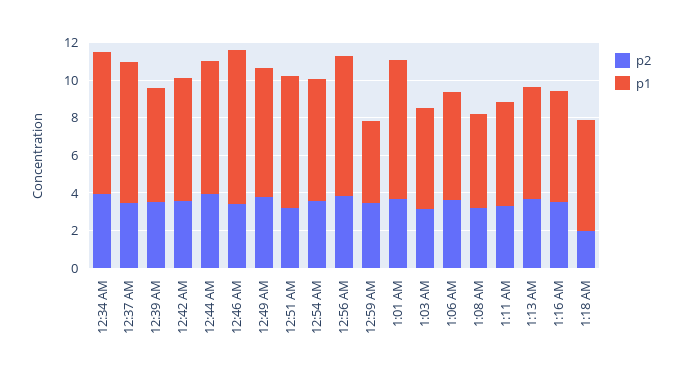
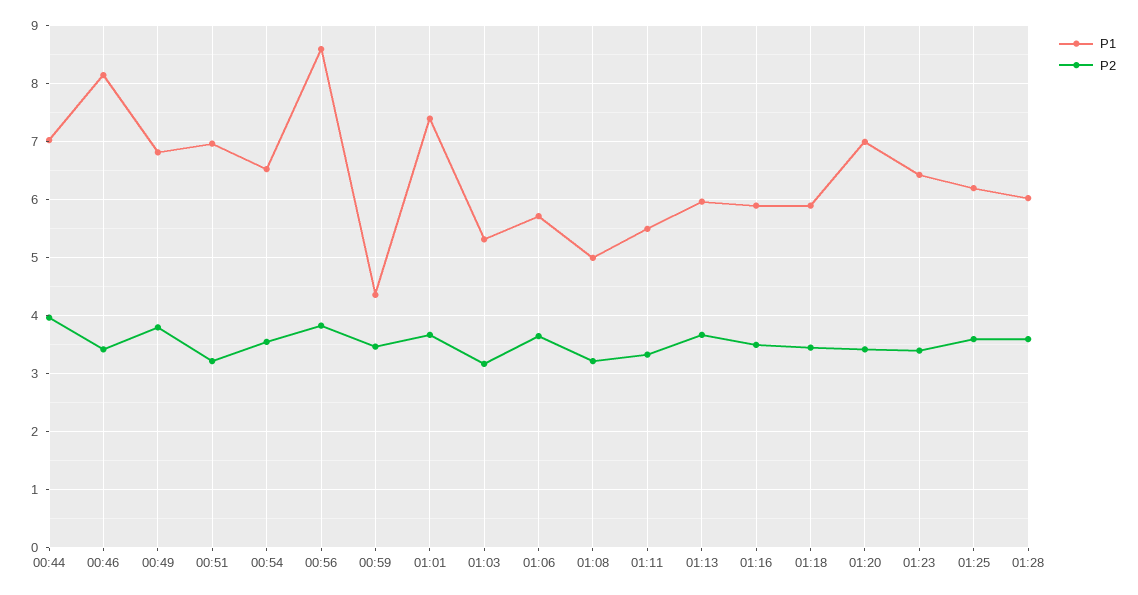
p2, 12:34 AM: 4 -> none
p1, 12:34 AM: 7.5 -> none
p2, 12:37 AM: 3.5 -> none
p1, 12:37 AM: 7.5 -> none
p2, 12:39 AM: 3.5 -> none
p1, 12:39 AM: 6 -> none
p2, 12:42 AM: 3.5 -> none
p1, 12:42 AM: 6.5 -> none
p1, 12:56 AM: 7.5 -> 8.6
p2, 1:18 AM: 2 -> 3.4
p1, 01:20: none -> 7
p2, 01:20: none -> 3.4
p1, 01:23: none -> 6.4
p2, 01:23: none -> 3.4
p1, 01:25: none -> 6.2
p2, 01:25: none -> 3.6
p1, 01:28: none -> 6
p2, 01:28: none -> 3.6

